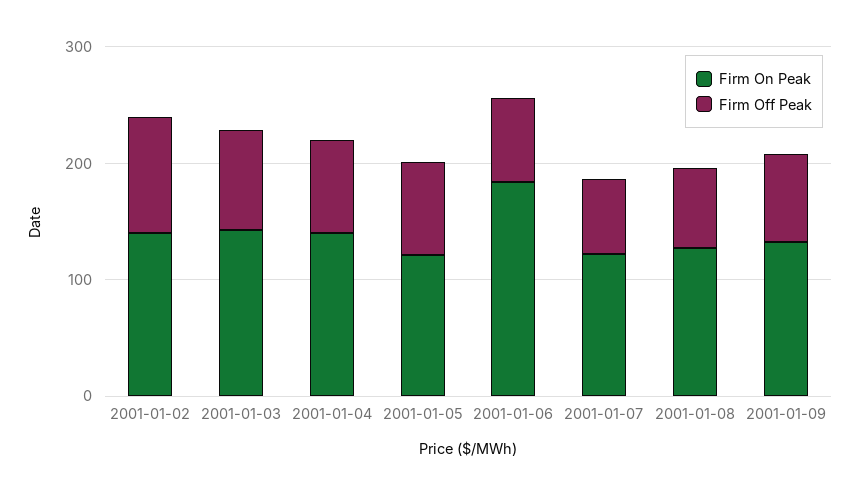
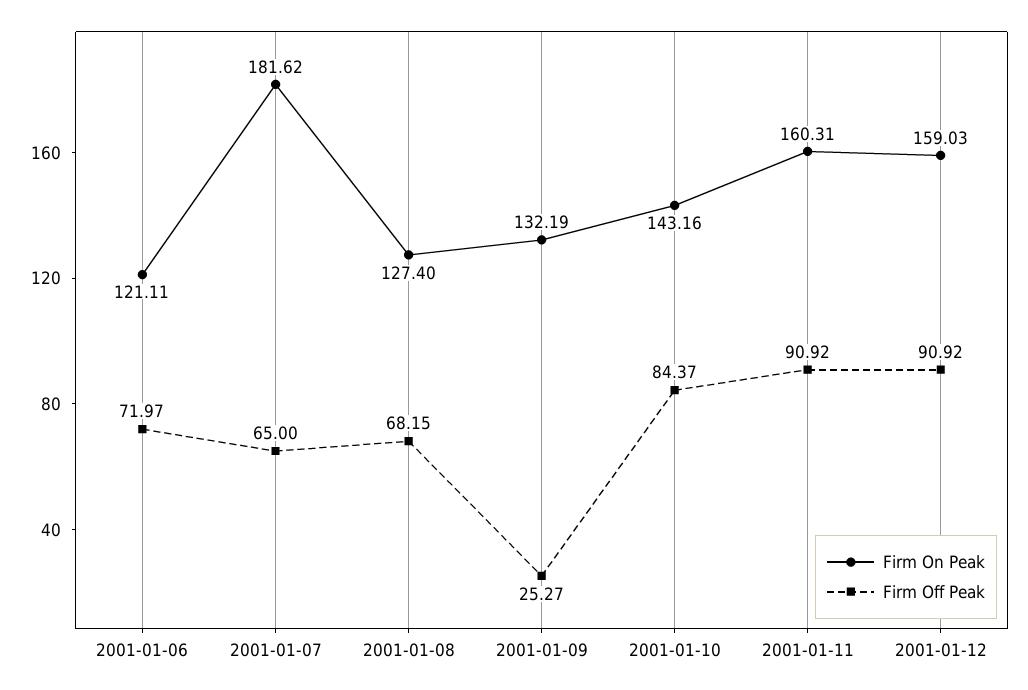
Firm On Peak, 2001-01-02: 140 -> none
Firm Off Peak, 2001-01-02: 100 -> none
Firm On Peak, 2001-01-03: 140 -> none
Firm Off Peak, 2001-01-03: 80 -> none
Firm On Peak, 2001-01-04: 140 -> none
Firm Off Peak, 2001-01-04: 80 -> none
Firm On Peak, 2001-01-05: 120 -> none
Firm Off Peak, 2001-01-05: 80 -> none
Firm On Peak, 2001-01-06: 180 -> 121.11
Firm On Peak, 2001-01-07: 120 -> 181.62
Firm Off Peak, 2001-01-09: 80 -> 25.27
Firm On Peak, 2001-01-10: none -> 143.16
Firm Off Peak, 2001-01-10: none -> 84.37
Firm On Peak, 2001-01-11: none -> 160.31
Firm Off Peak, 2001-01-11: none -> 90.92
Firm On Peak, 2001-01-12: none -> 159.03
Firm Off Peak, 2001-01-12: none -> 90.92

